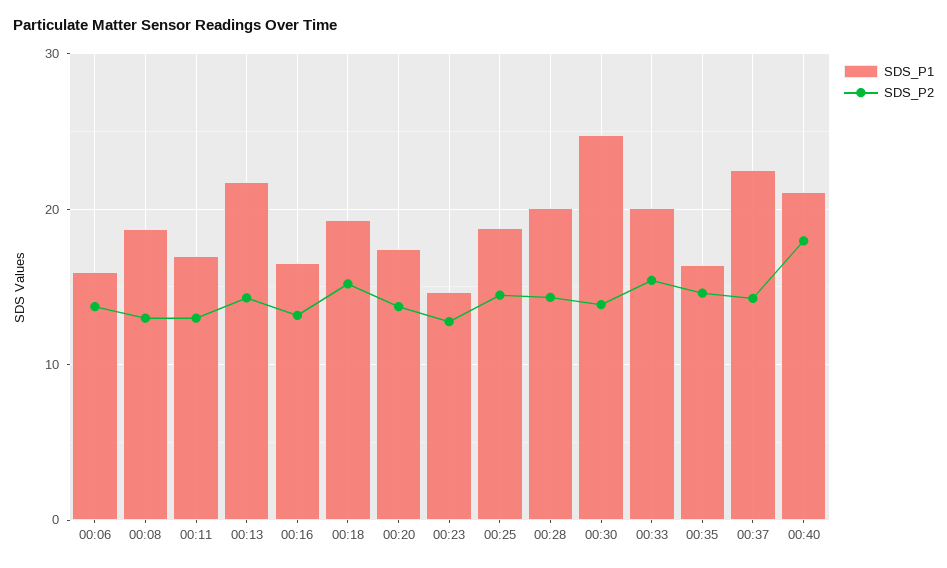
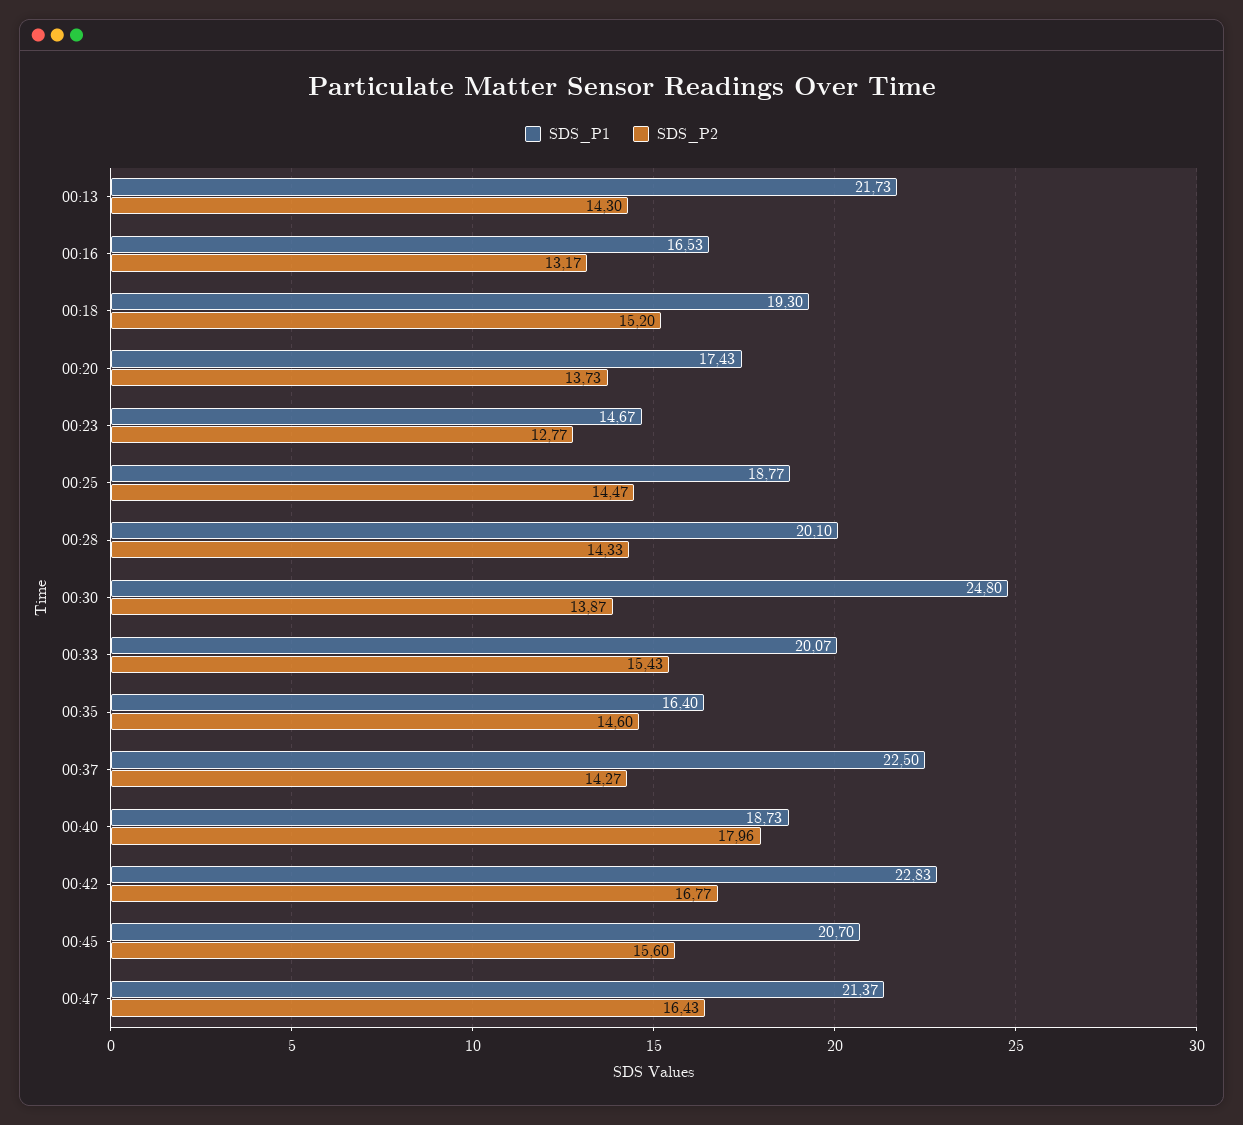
SDS_P1, 00:06: 16 -> none
SDS_P2, 00:06: 14 -> none
SDS_P1, 00:08: 19 -> none
SDS_P2, 00:08: 13 -> none
SDS_P1, 00:11: 17 -> none
SDS_P2, 00:11: 13 -> none
SDS_P1, 00:40: 21 -> 18.73
SDS_P1, 00:42: none -> 22.83
SDS_P2, 00:42: none -> 16.77
SDS_P1, 00:45: none -> 20.7
SDS_P2, 00:45: none -> 15.6
SDS_P1, 00:47: none -> 21.37
SDS_P2, 00:47: none -> 16.43

